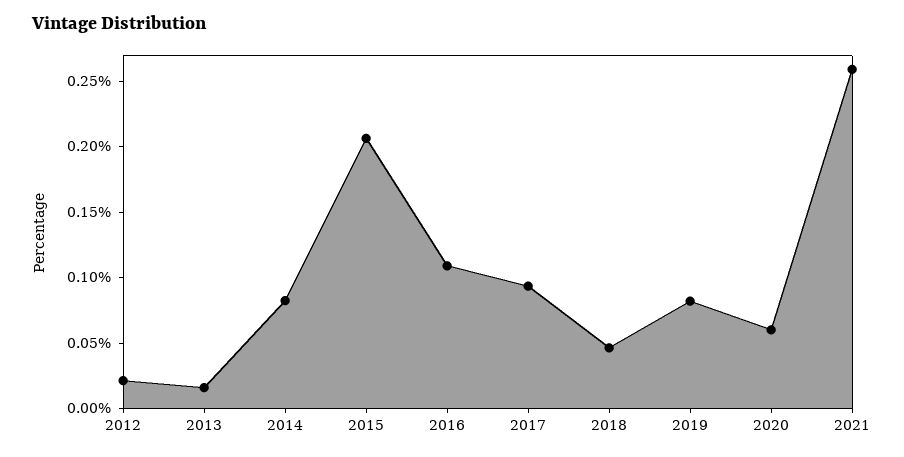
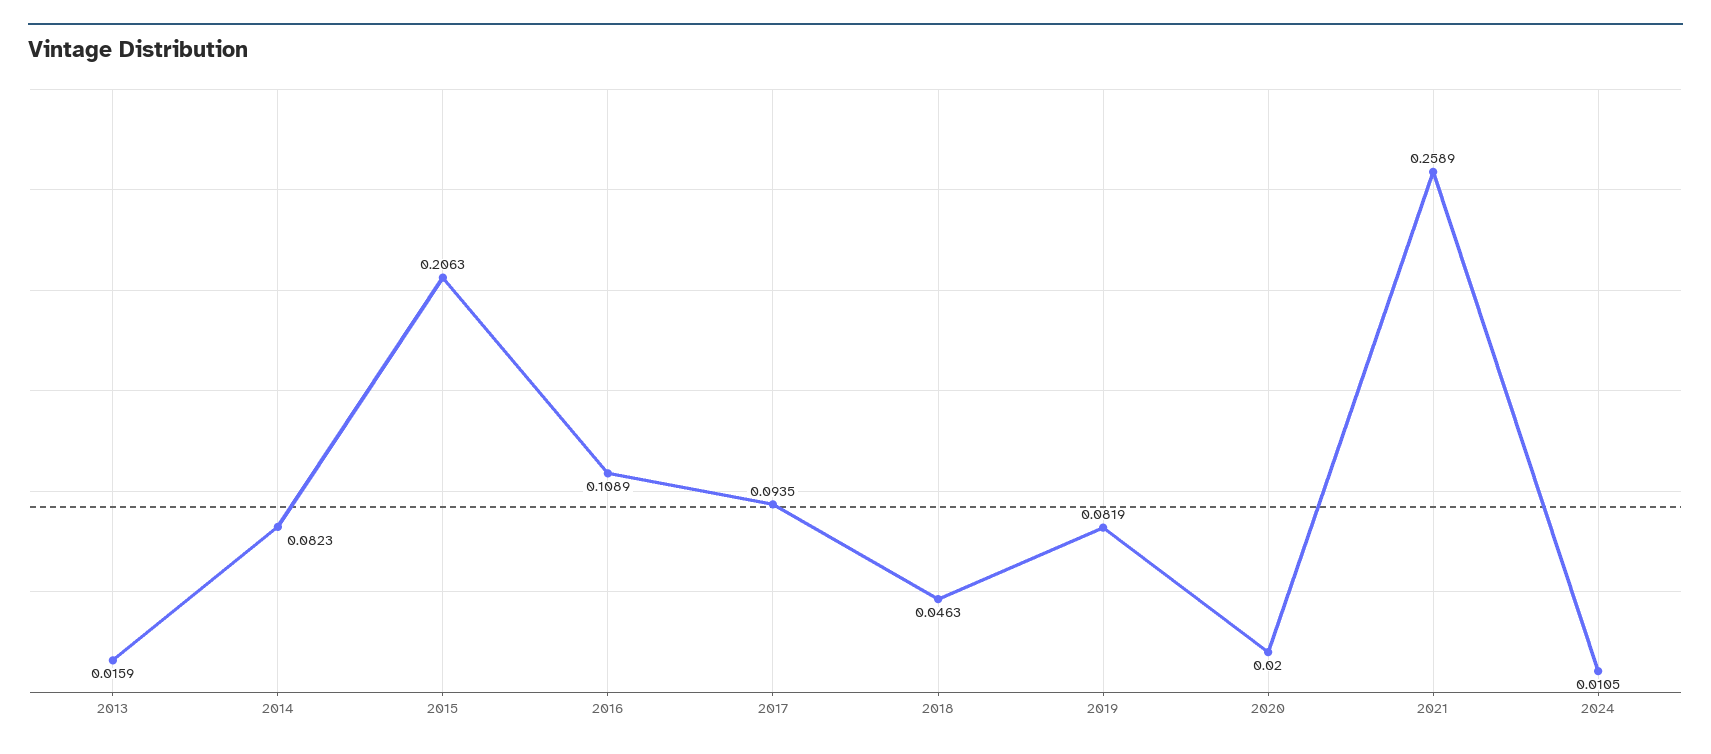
2012: 0.02 -> none
2020: 0.06 -> 0.02
2024: none -> 0.0105

